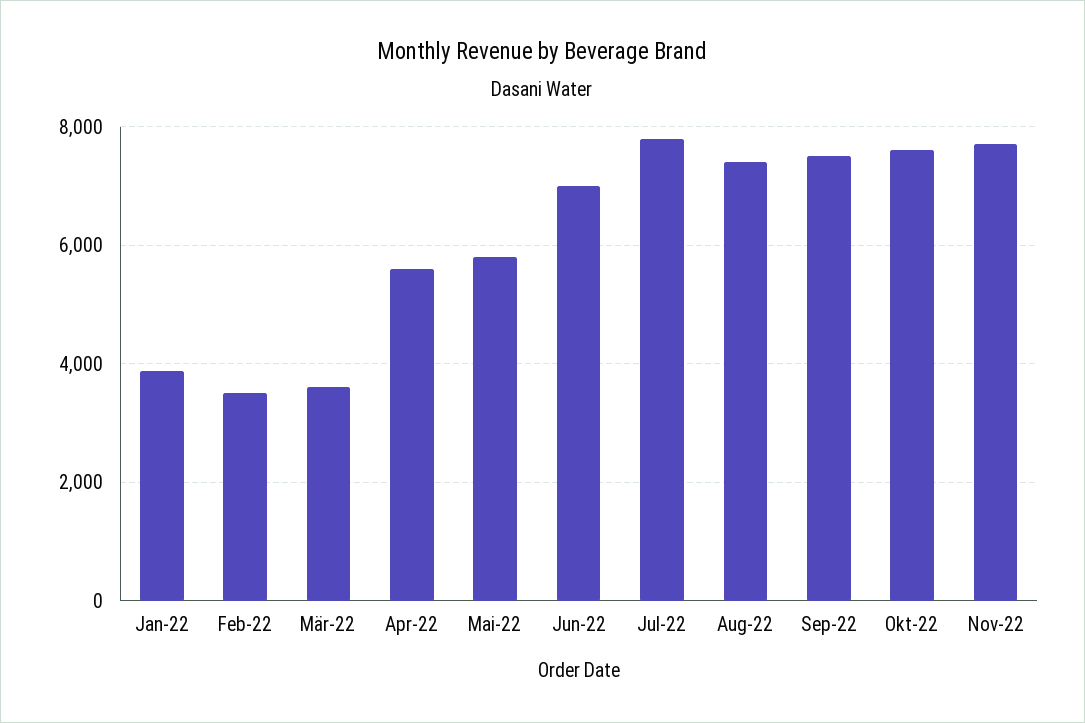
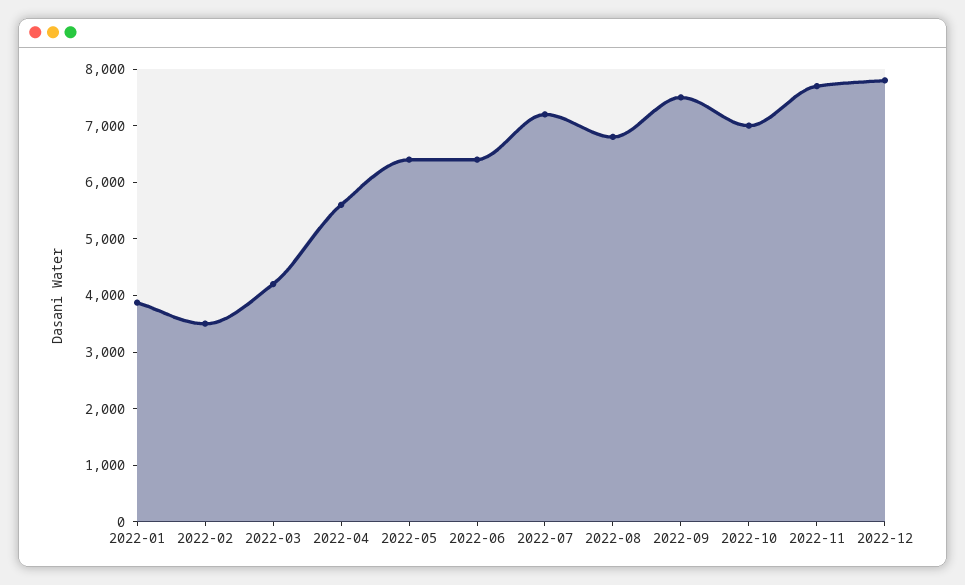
Mär-22: 3600 -> 4200
Mai-22: 5800 -> 6400
Jun-22: 7000 -> 6400
Jul-22: 7800 -> 7200
Aug-22: 7400 -> 6800
Okt-22: 7600 -> 7000
2022-12: none -> 7800

